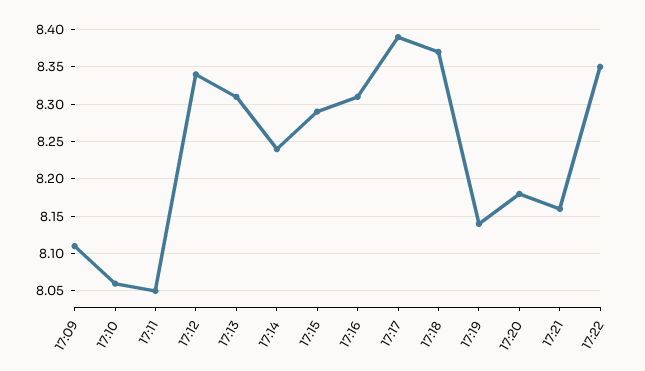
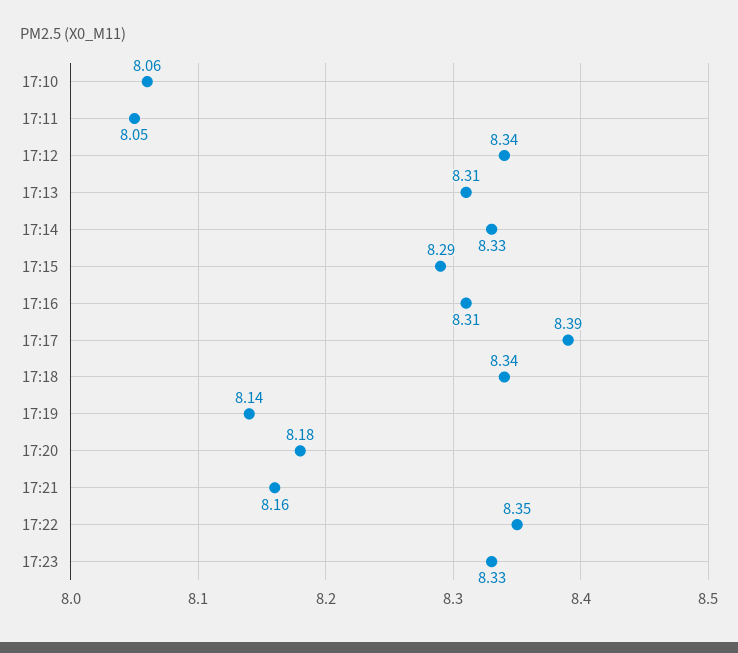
17:09: 8.11 -> none
17:14: 8.24 -> 8.33
17:18: 8.37 -> 8.34
17:23: none -> 8.33

